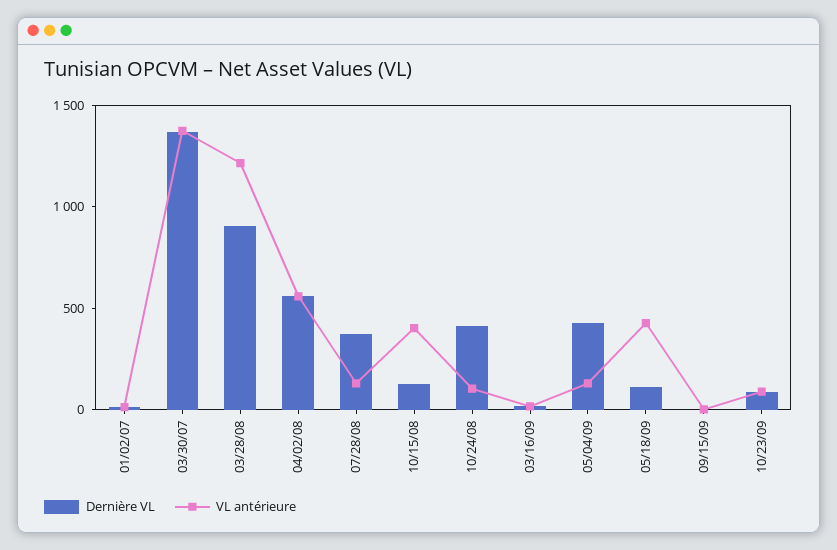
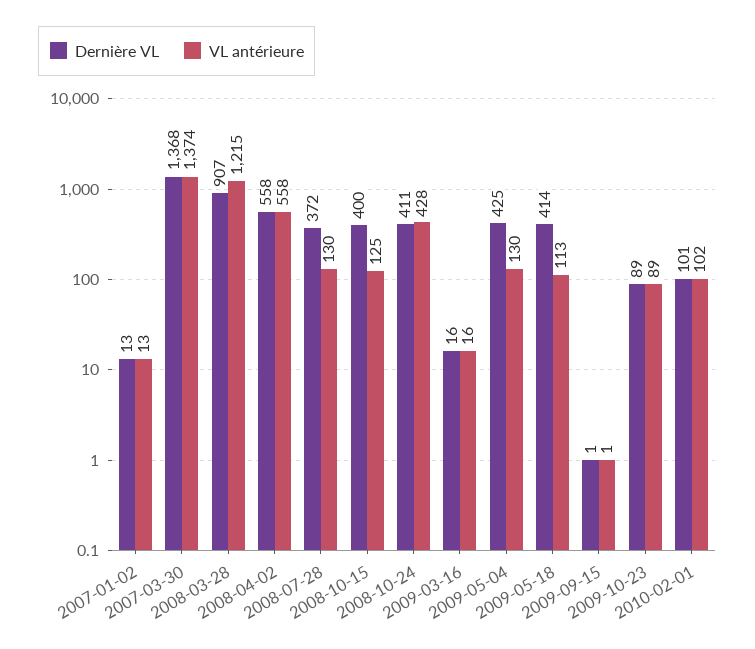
Dernière VL, 10/15/08: 100 -> 400
VL antérieure, 10/15/08: 400 -> 125
VL antérieure, 10/24/08: 100 -> 428
Dernière VL, 05/18/09: 100 -> 414
VL antérieure, 05/18/09: 400 -> 113
Dernière VL, 2010-02-01: none -> 101
VL antérieure, 2010-02-01: none -> 102

